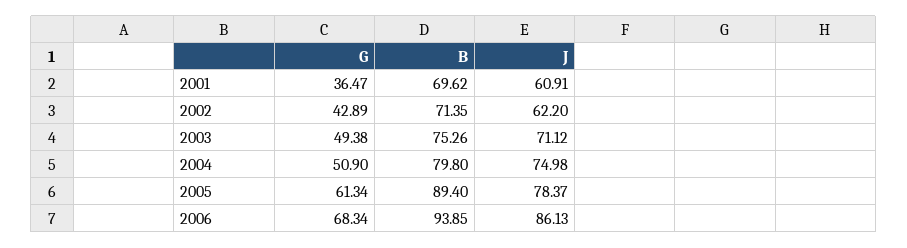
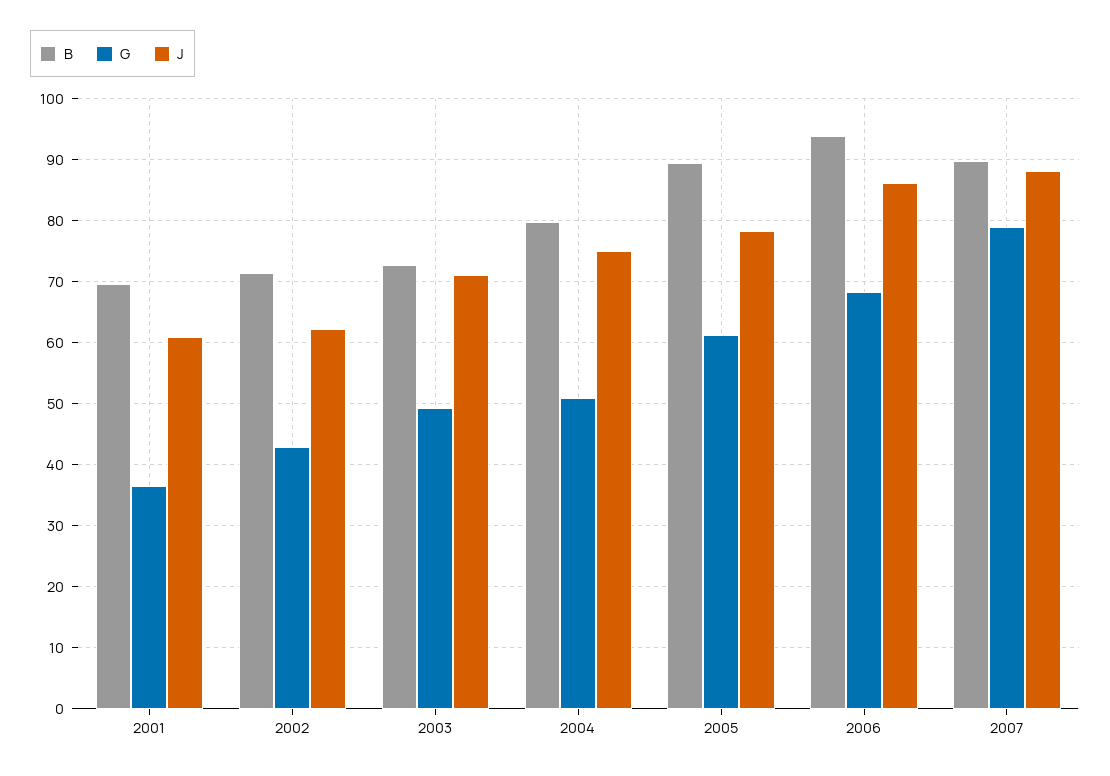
B, 2003: 75.26 -> 73
B, 2007: none -> 90
G, 2007: none -> 79
J, 2007: none -> 88

